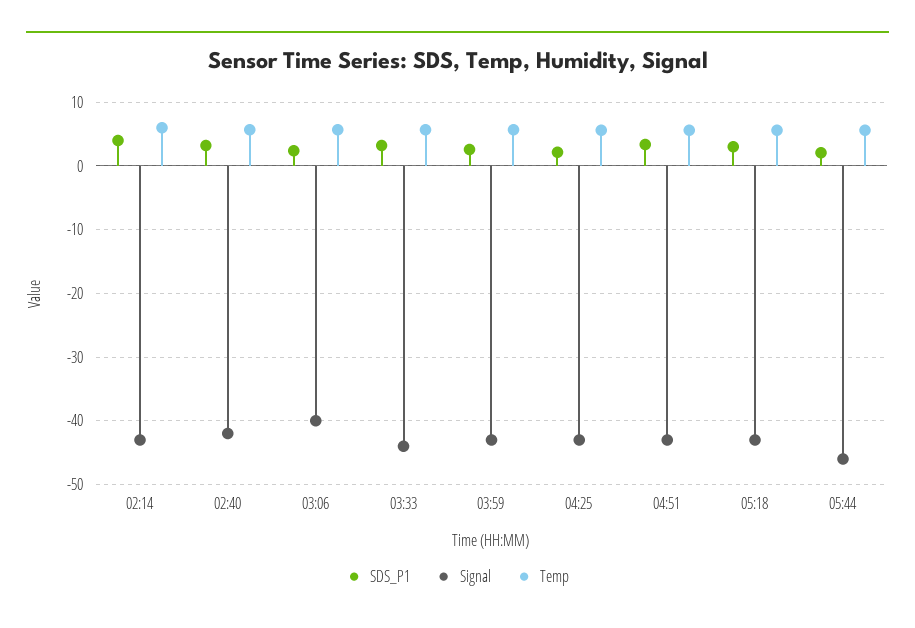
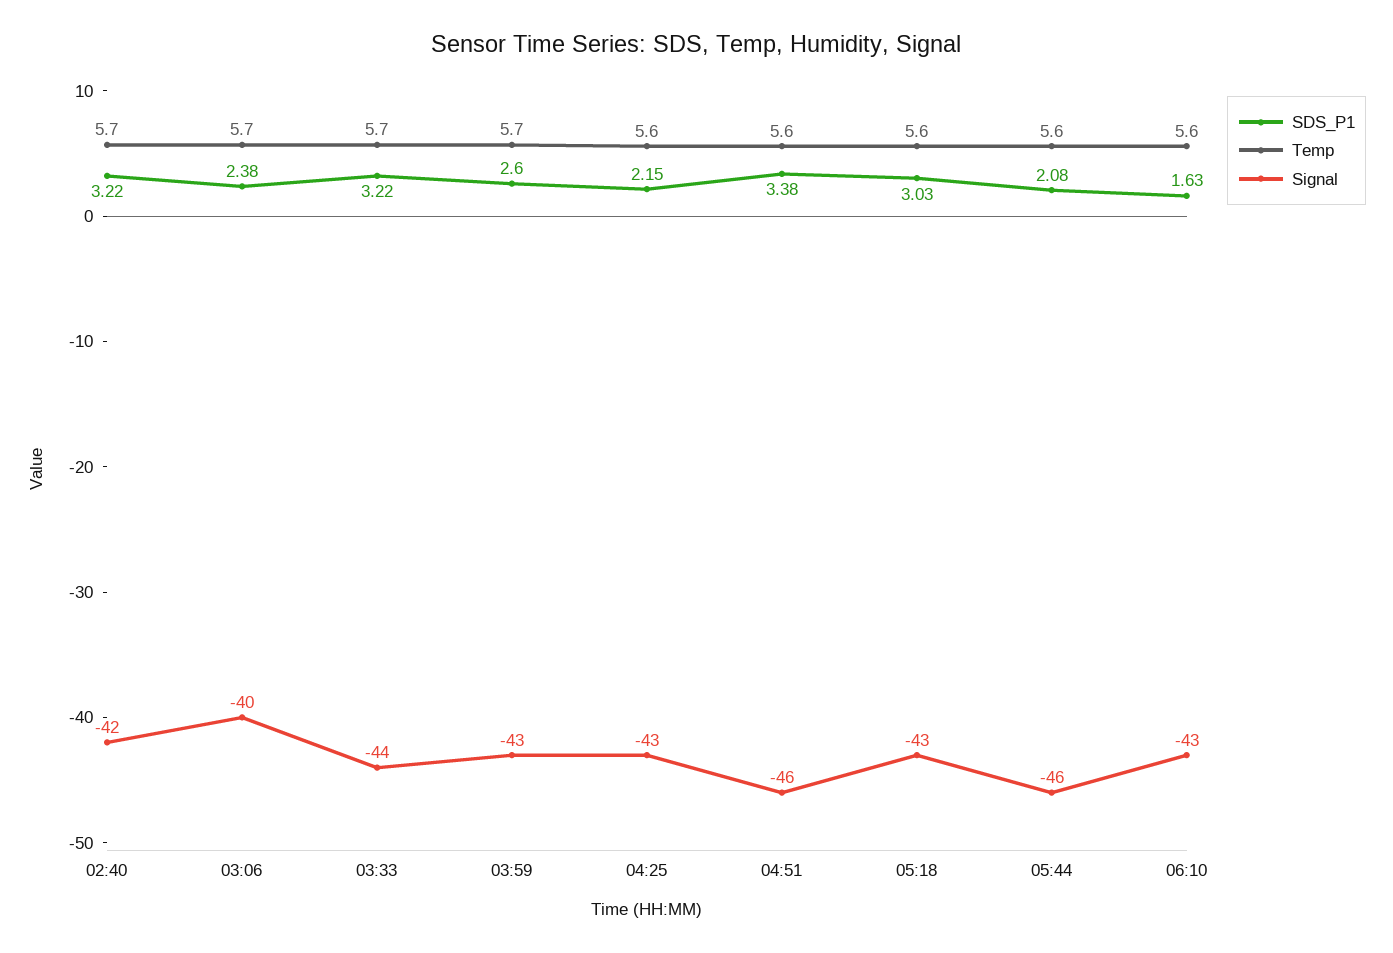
SDS_P1, 02:14: 4 -> none
Signal, 02:14: -43 -> none
Temp, 02:14: 6 -> none
Signal, 04:51: -43 -> -46
SDS_P1, 06:10: none -> 1.63
Temp, 06:10: none -> 5.6
Signal, 06:10: none -> -43

